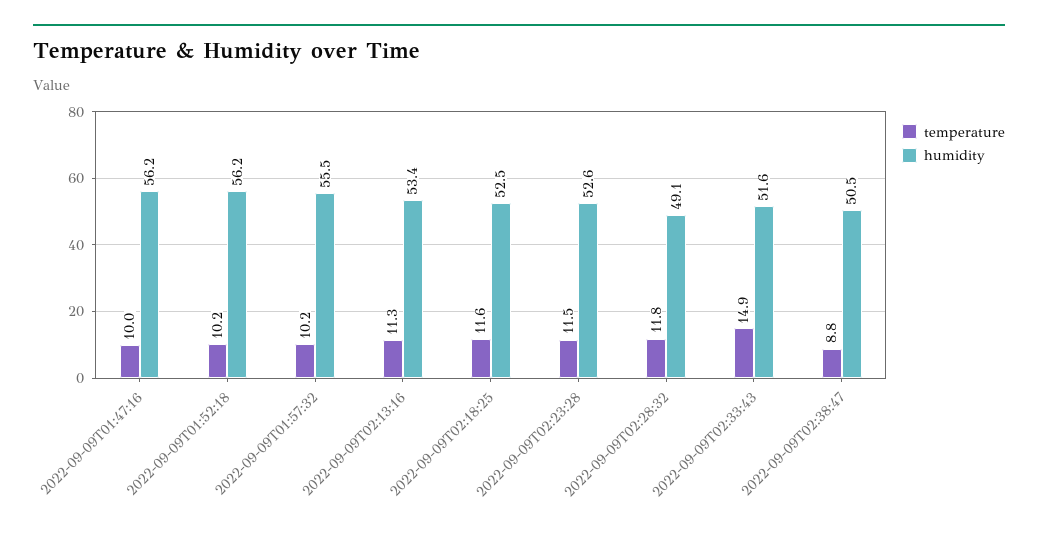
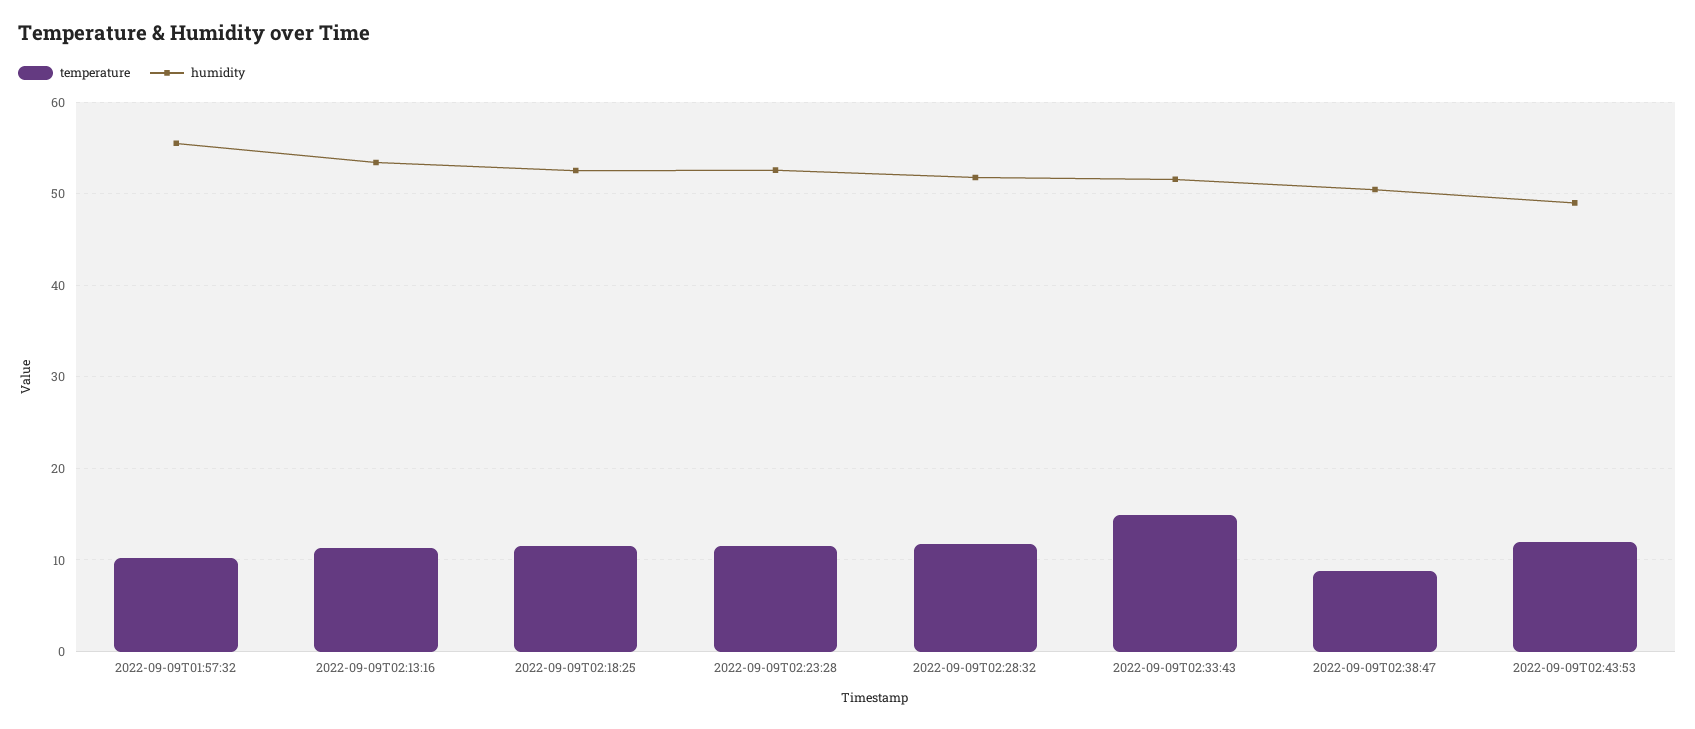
temperature, 2022-09-09T01:47:16: 10 -> none
humidity, 2022-09-09T01:47:16: 56.2 -> none
temperature, 2022-09-09T01:52:18: 10.2 -> none
humidity, 2022-09-09T01:52:18: 56.2 -> none
humidity, 2022-09-09T02:28:32: 49.1 -> 52
temperature, 2022-09-09T02:43:53: none -> 12
humidity, 2022-09-09T02:43:53: none -> 49

